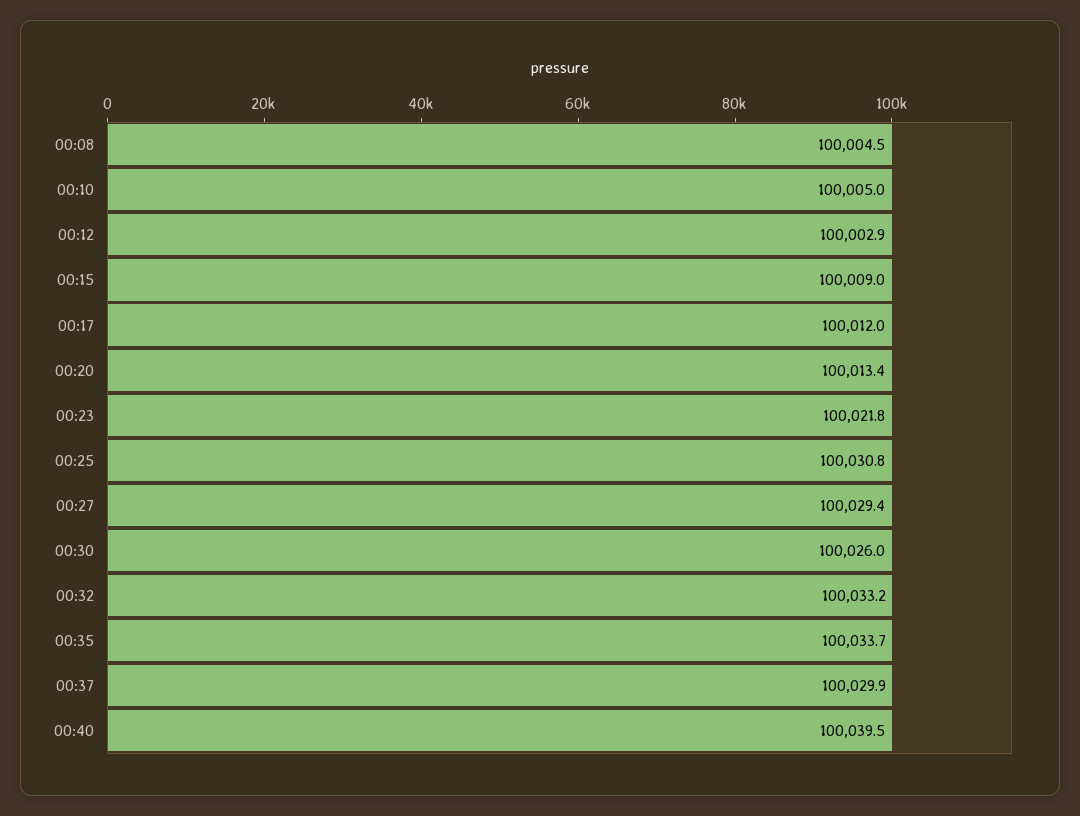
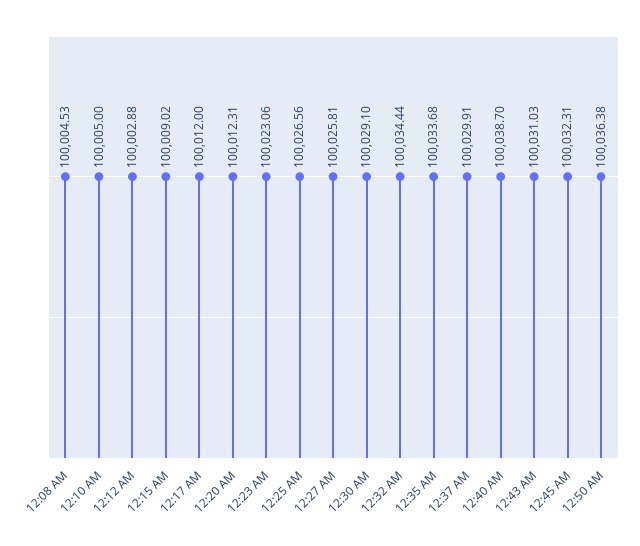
00:20: 100013.4 -> 100012.31
00:23: 100021.8 -> 100023.06
00:25: 100030.8 -> 100026.56
00:27: 100029.4 -> 100025.81
00:30: 100026 -> 100029.1
00:32: 100033.2 -> 100034.44
00:40: 100039.5 -> 100038.7
12:43 AM: none -> 100031.03
12:45 AM: none -> 100032.31
12:50 AM: none -> 100036.38

